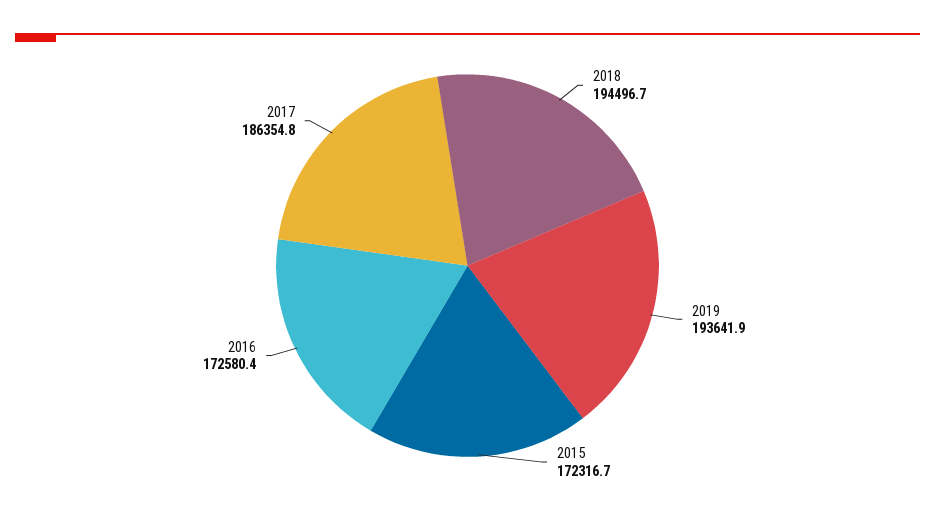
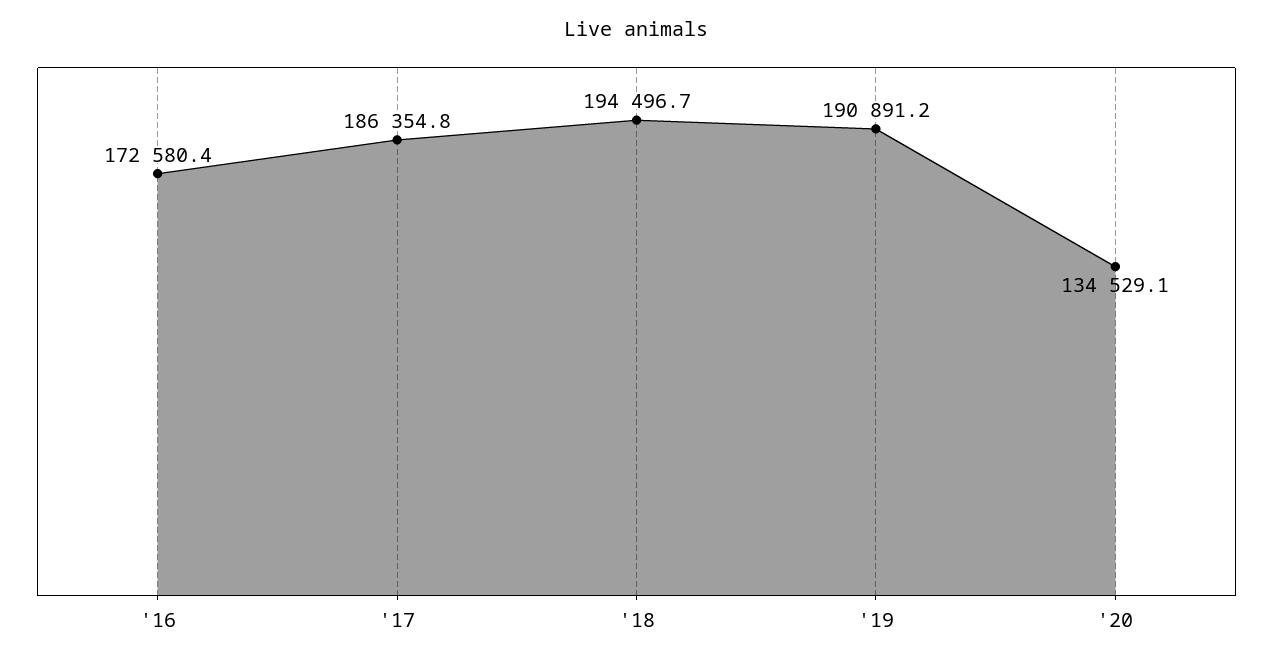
2019: 193641.9 -> 190891.2
2015: 172316.7 -> none
'20: none -> 134529.1

